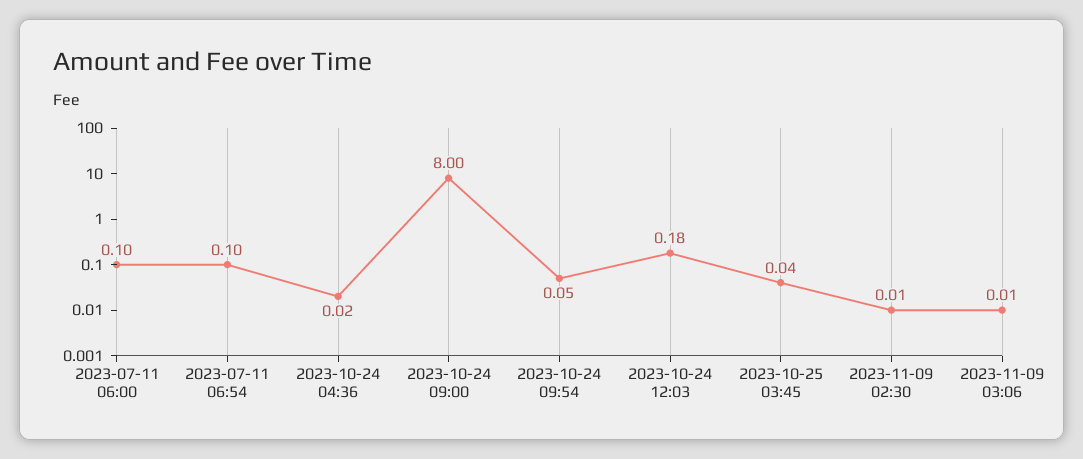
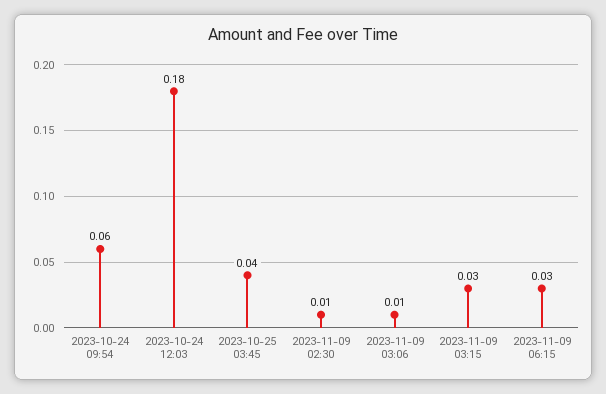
2023-07-11 06:00: 0.1 -> none
2023-07-11 06:54: 0.1 -> none
2023-10-24 04:36: 0.02 -> none
2023-10-24 09:00: 8 -> none
2023-10-24 09:54: 0.05 -> 0.06
2023-11-09 03:15: none -> 0.03
2023-11-09 06:15: none -> 0.03

